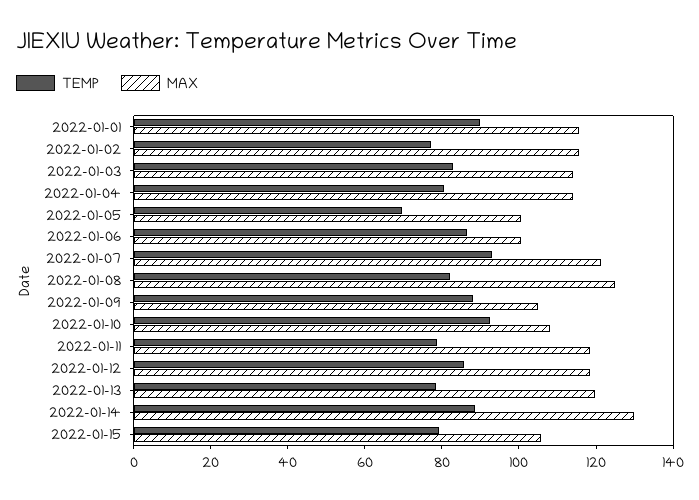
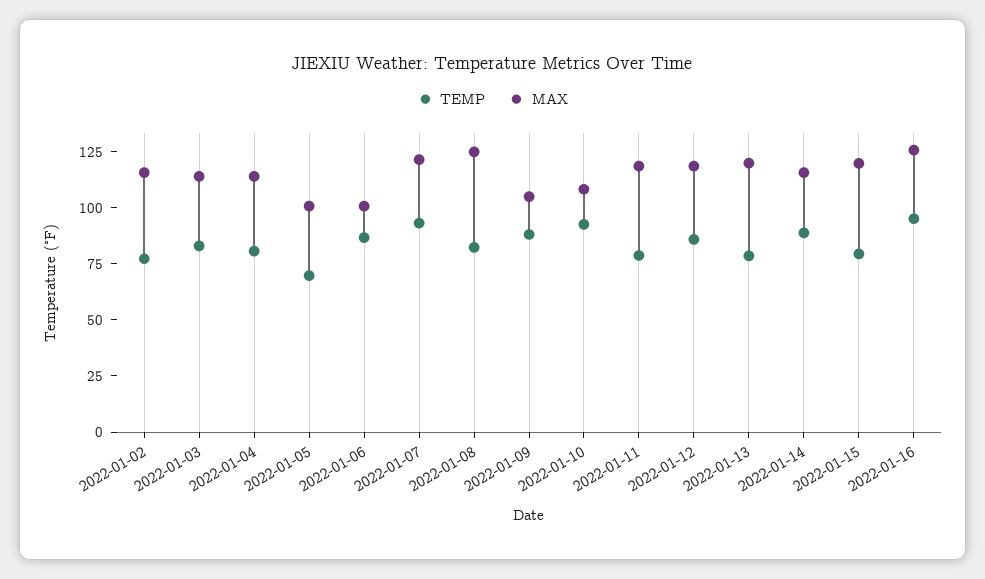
TEMP, 2022-01-01: 90 -> none
MAX, 2022-01-01: 115 -> none
MAX, 2022-01-14: 130 -> 115
MAX, 2022-01-15: 105 -> 120
TEMP, 2022-01-16: none -> 95
MAX, 2022-01-16: none -> 125

